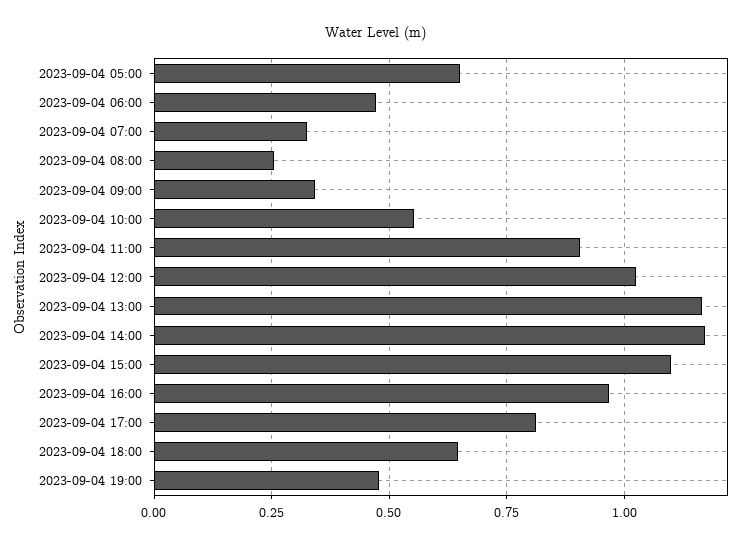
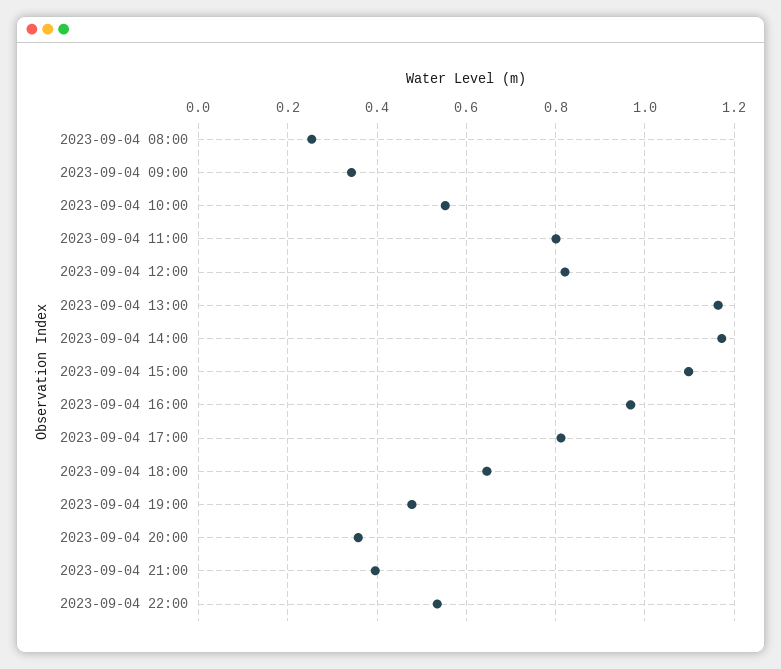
2023-09-04 05:00: 0.65 -> none
2023-09-04 06:00: 0.475 -> none
2023-09-04 07:00: 0.325 -> none
2023-09-04 11:00: 0.9 -> 0.8
2023-09-04 12:00: 1.025 -> 0.82
2023-09-04 20:00: none -> 0.36
2023-09-04 21:00: none -> 0.4
2023-09-04 22:00: none -> 0.54

